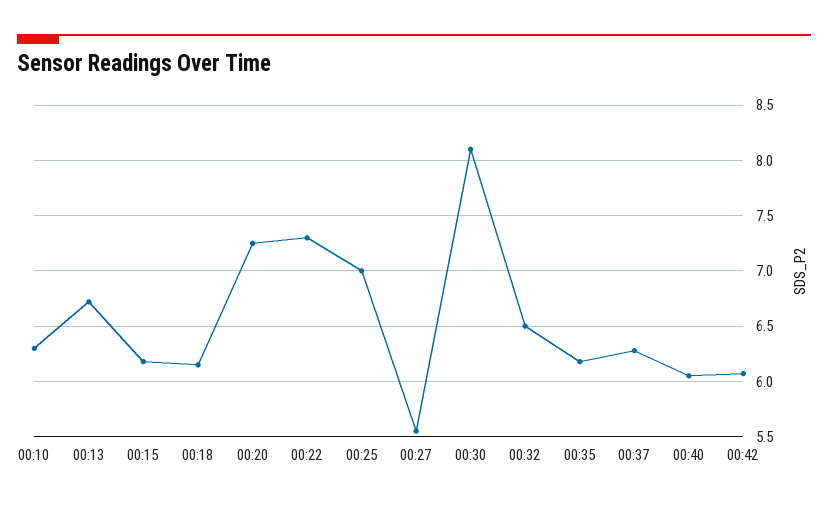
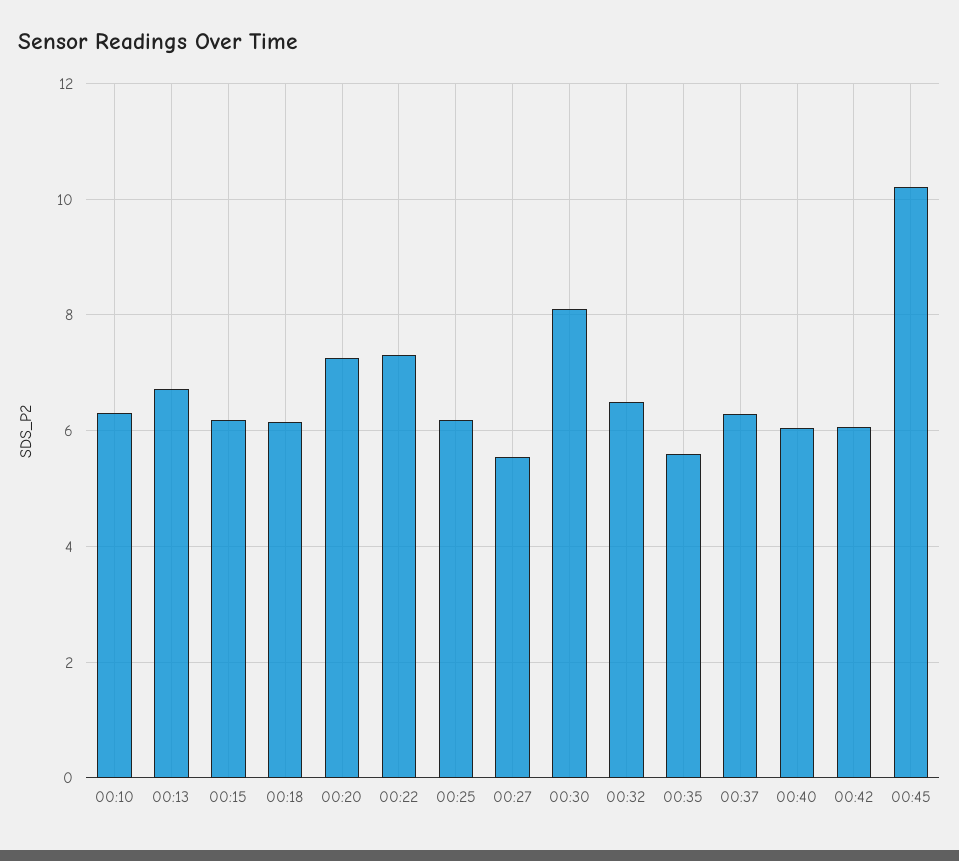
00:25: 7 -> 6.2
00:35: 6.2 -> 5.6
00:45: none -> 10.2

